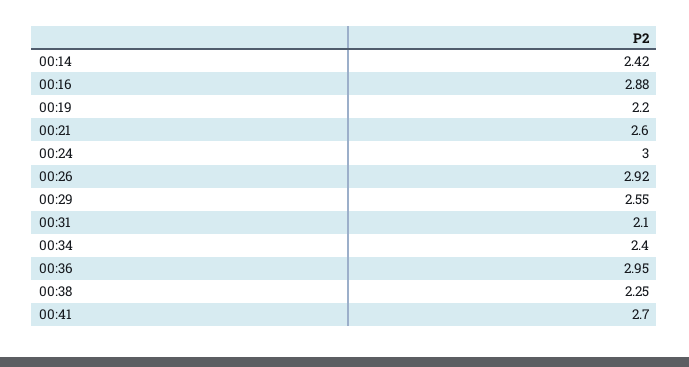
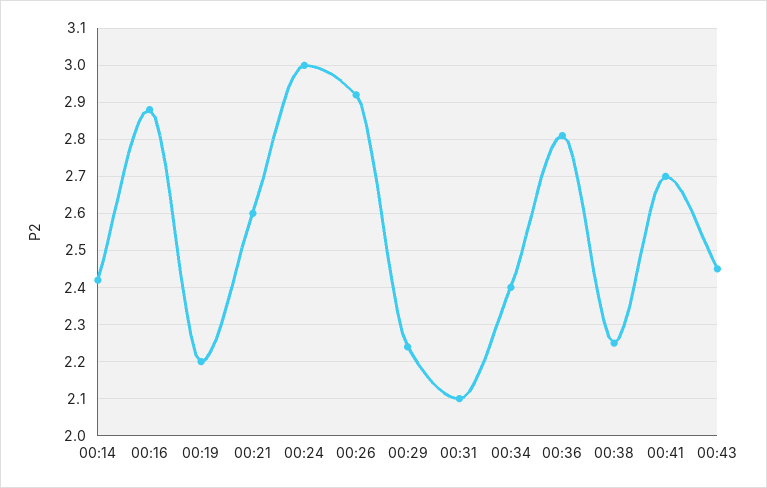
00:29: 2.55 -> 2.25
00:36: 2.95 -> 2.8
00:43: none -> 2.45

